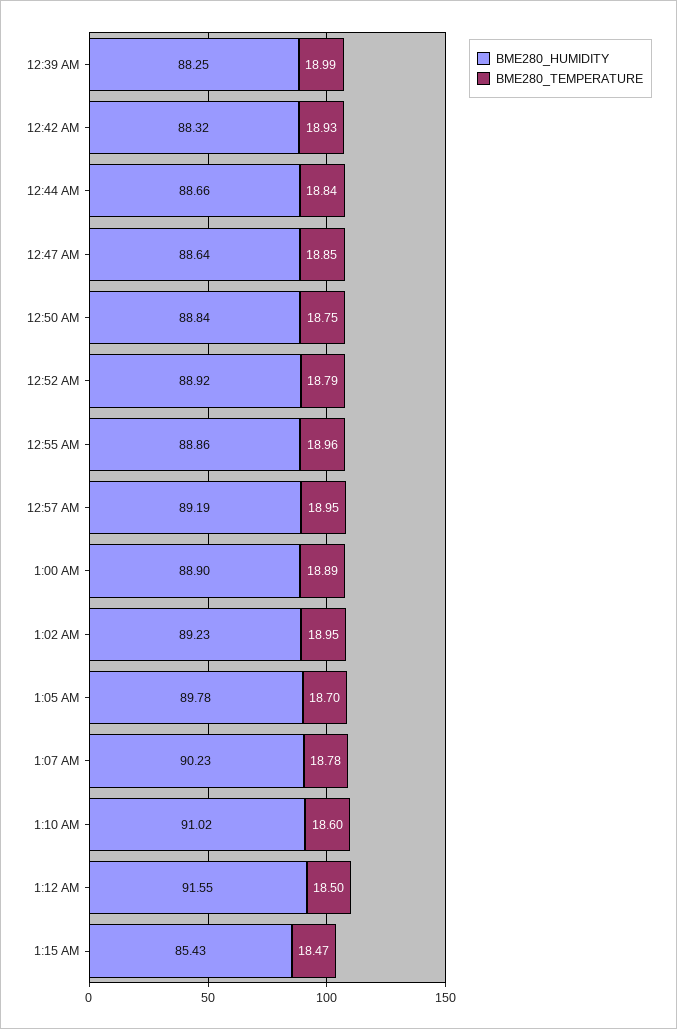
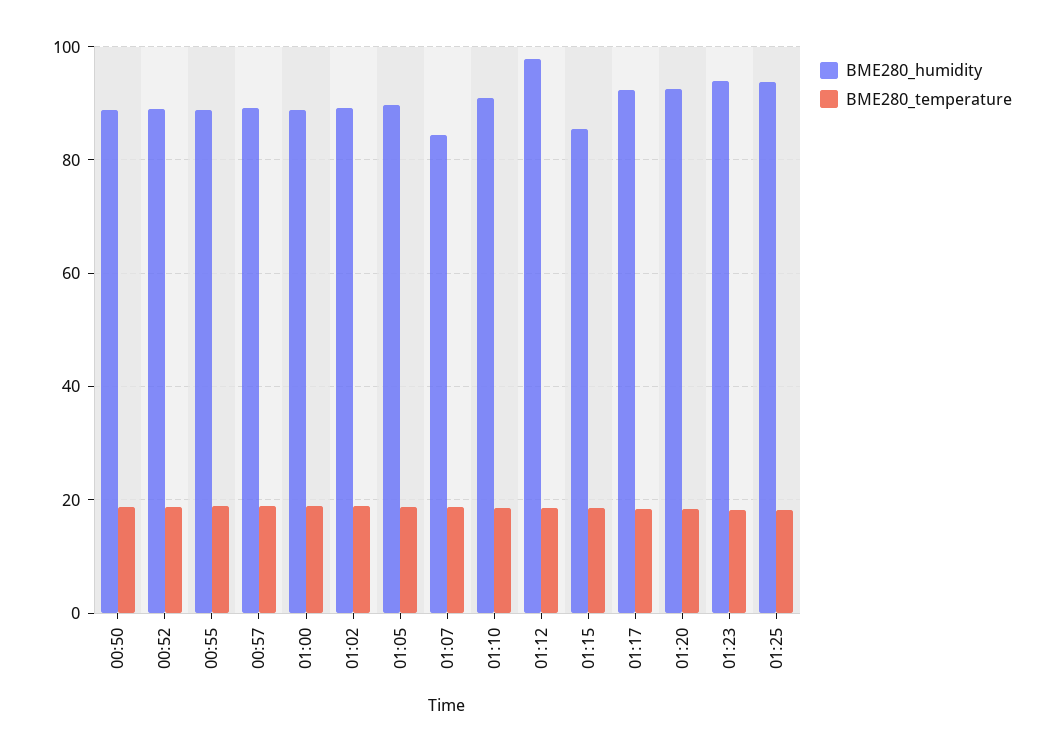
BME280_HUMIDITY, 12:39 AM: 88.25 -> none
BME280_TEMPERATURE, 12:39 AM: 18.99 -> none
BME280_HUMIDITY, 12:42 AM: 88.32 -> none
BME280_TEMPERATURE, 12:42 AM: 18.93 -> none
BME280_HUMIDITY, 12:44 AM: 88.66 -> none
BME280_TEMPERATURE, 12:44 AM: 18.84 -> none
BME280_HUMIDITY, 12:47 AM: 88.64 -> none
BME280_TEMPERATURE, 12:47 AM: 18.85 -> none
BME280_HUMIDITY, 1:07 AM: 90.23 -> 84
BME280_HUMIDITY, 1:12 AM: 91.55 -> 98
BME280_HUMIDITY, 01:17: none -> 92
BME280_TEMPERATURE, 01:17: none -> 18
BME280_HUMIDITY, 01:20: none -> 92
BME280_TEMPERATURE, 01:20: none -> 18
BME280_HUMIDITY, 01:23: none -> 94
BME280_TEMPERATURE, 01:23: none -> 18
BME280_HUMIDITY, 01:25: none -> 94
BME280_TEMPERATURE, 01:25: none -> 18

